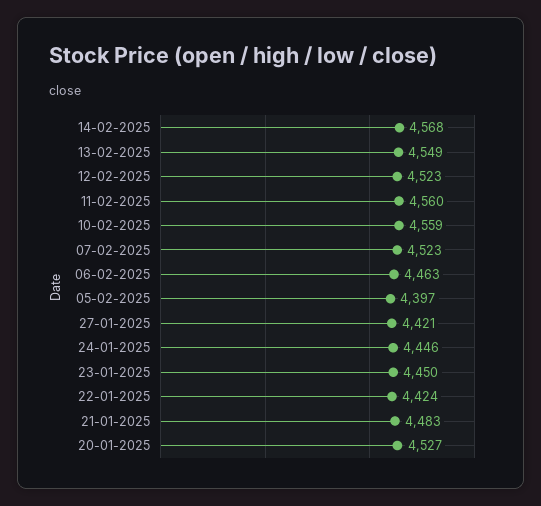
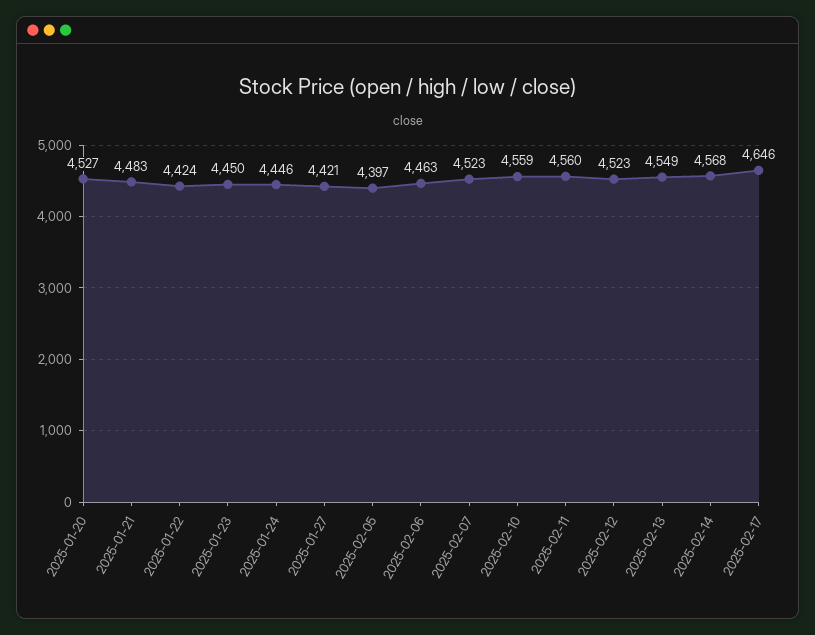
2025-02-17: none -> 4646

